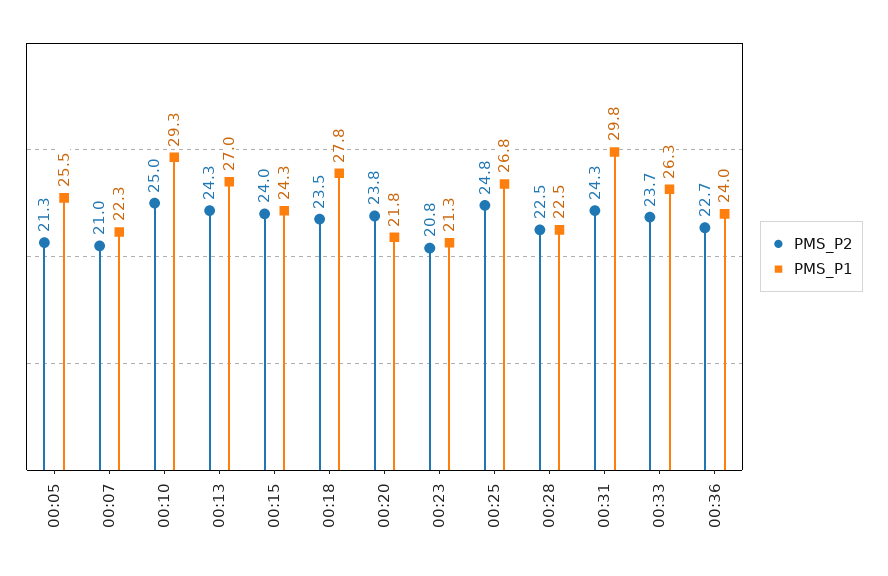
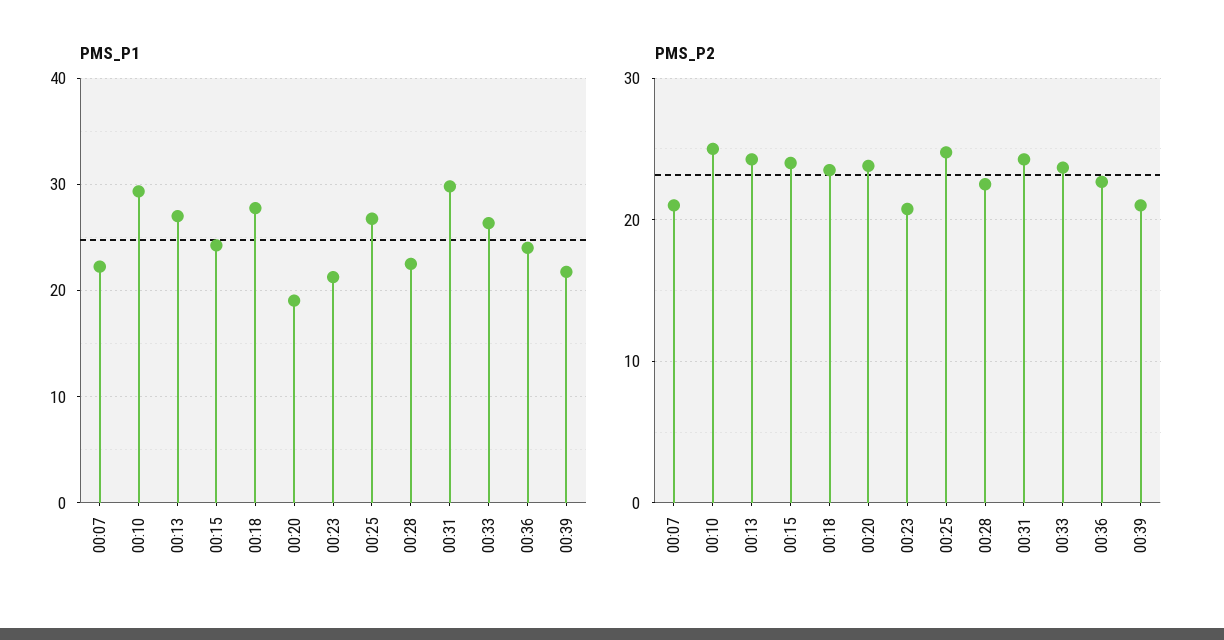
PMS_P2, 00:05: 21.3 -> none
PMS_P1, 00:05: 25.5 -> none
PMS_P1, 00:20: 21.8 -> 19
PMS_P1, 00:39: none -> 22
PMS_P2, 00:39: none -> 21

